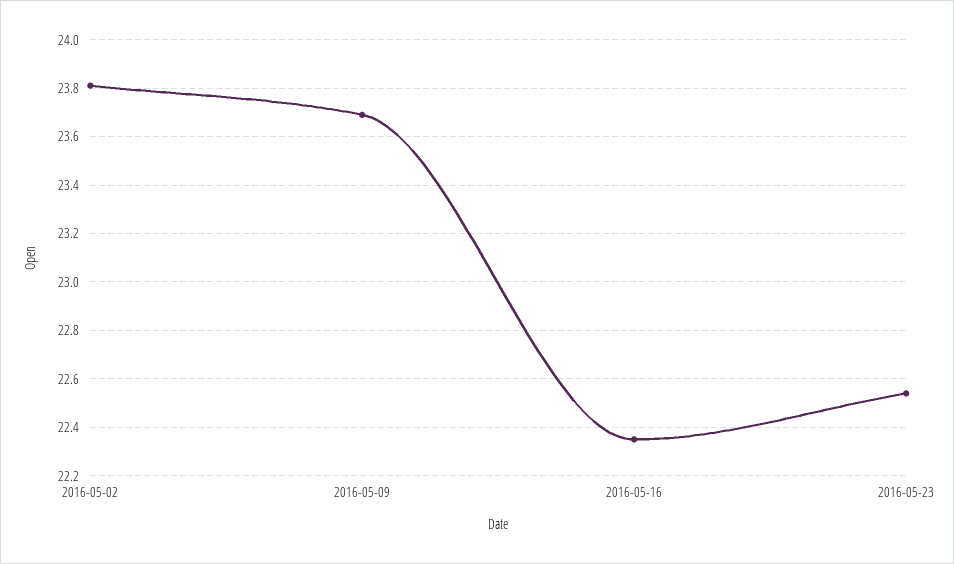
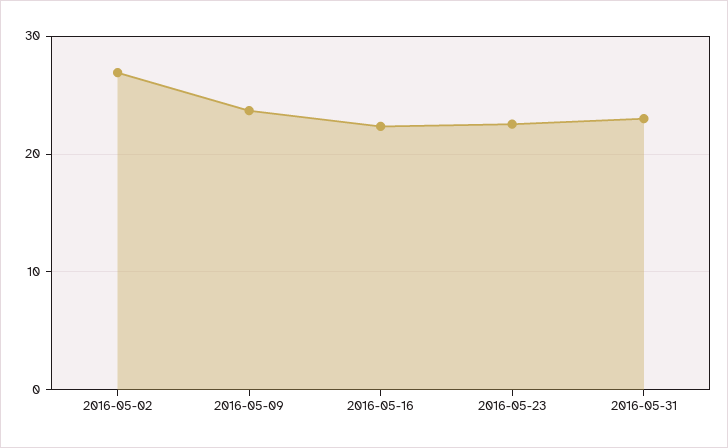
2016-05-02: 23.8 -> 27
2016-05-31: none -> 23

